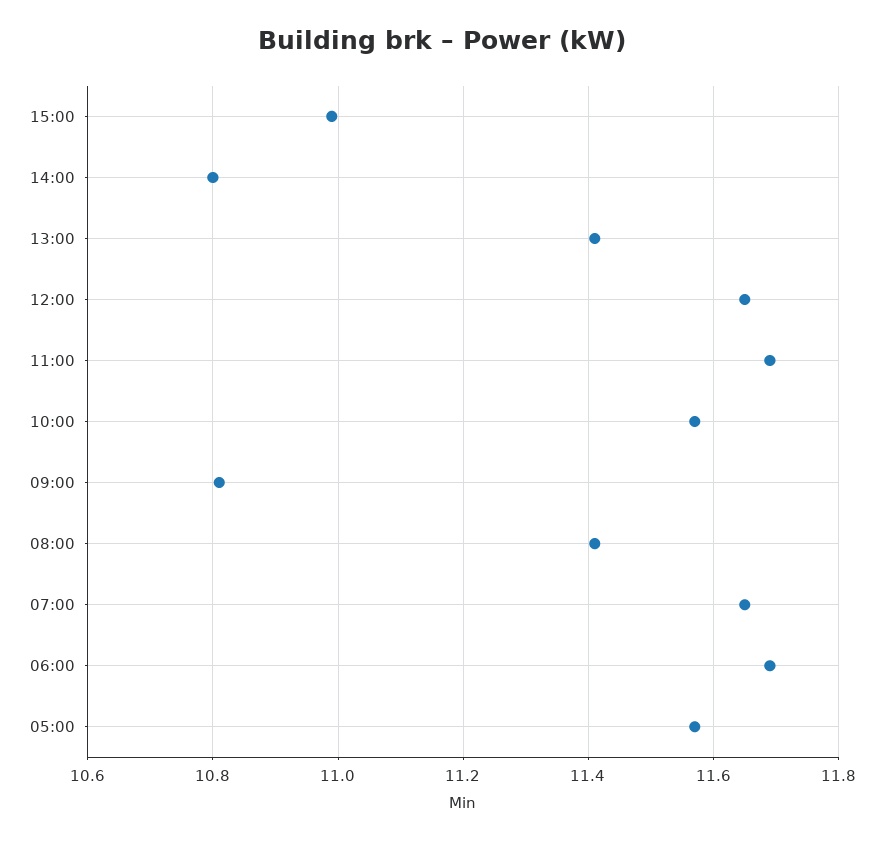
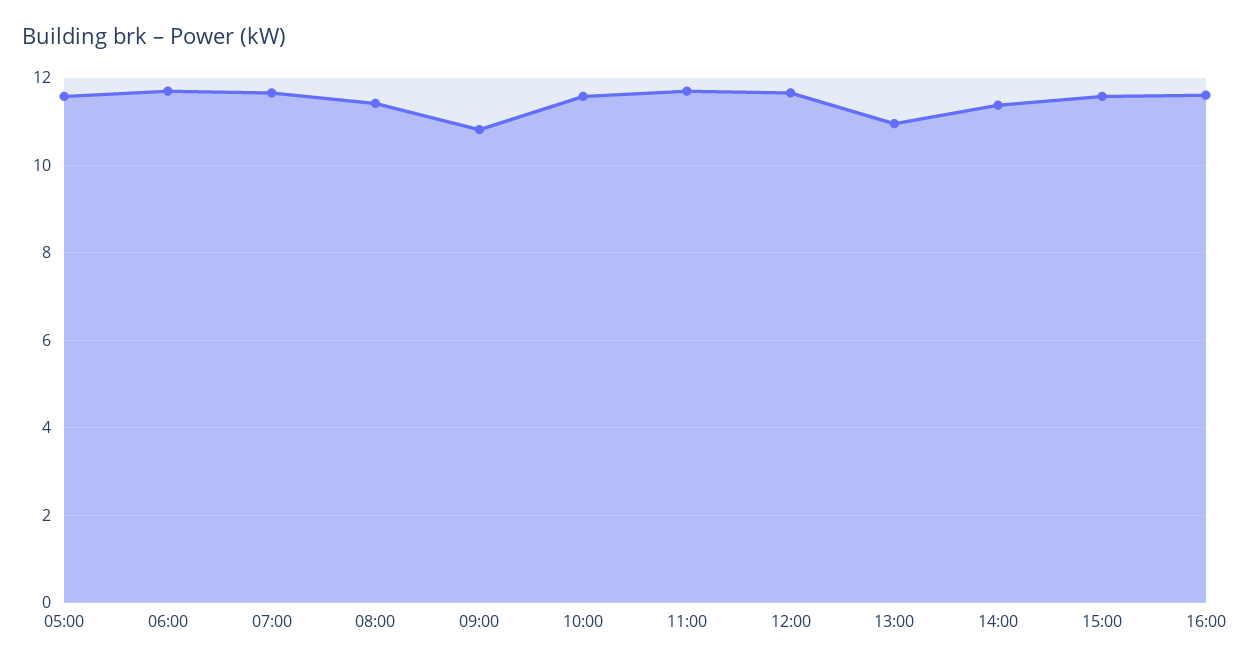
15:00: 11 -> 11.6
14:00: 10.8 -> 11.4
13:00: 11.4 -> 11
16:00: none -> 11.6

